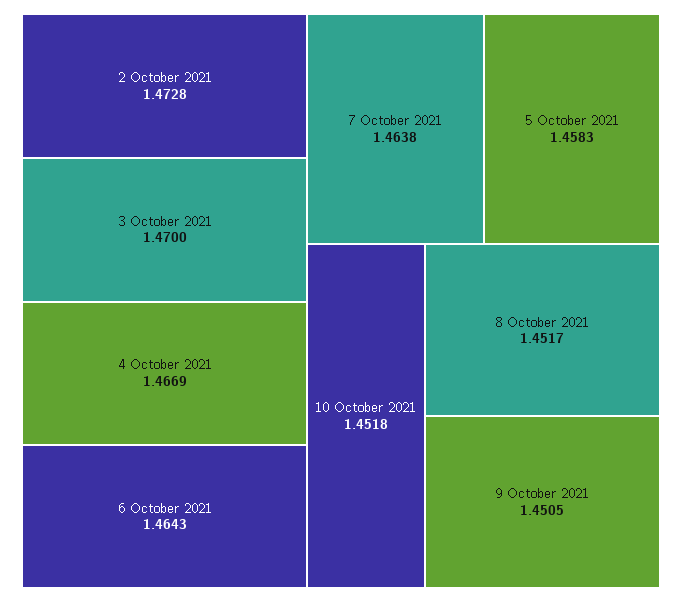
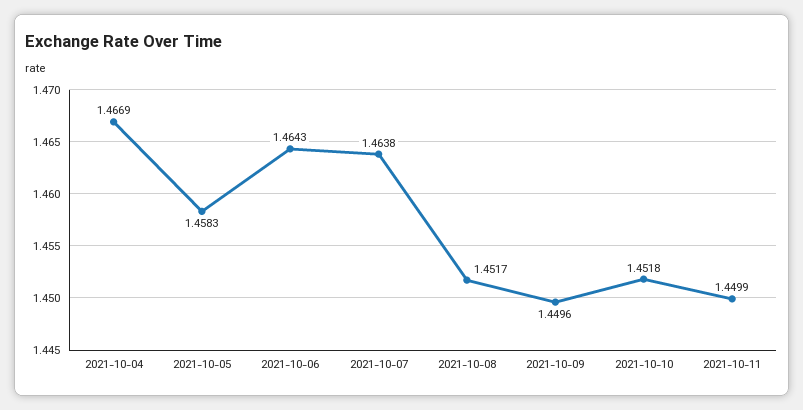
2 October 2021: 1.4728 -> none
3 October 2021: 1.47 -> none
9 October 2021: 1.4505 -> 1.4496
2021-10-11: none -> 1.4499

